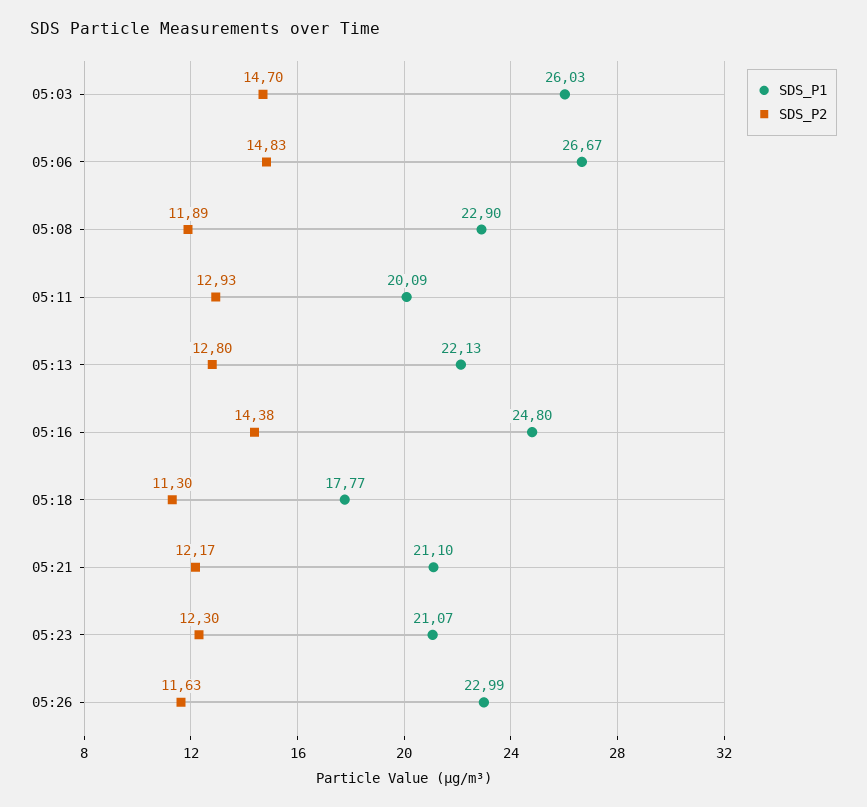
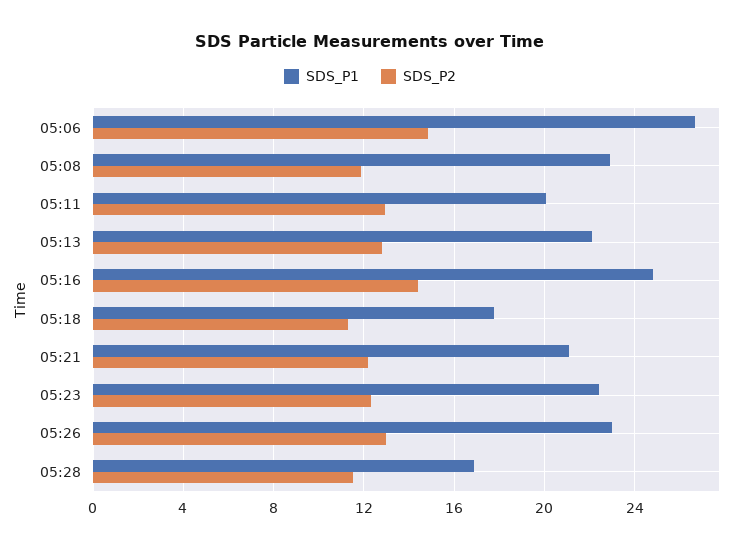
SDS_P1, 05:03: 26.03 -> none
SDS_P2, 05:03: 14.7 -> none
SDS_P1, 05:23: 21.07 -> 22.5
SDS_P2, 05:26: 11.63 -> 13
SDS_P1, 05:28: none -> 17
SDS_P2, 05:28: none -> 11.5

